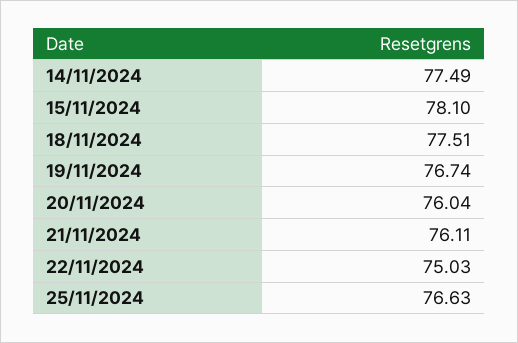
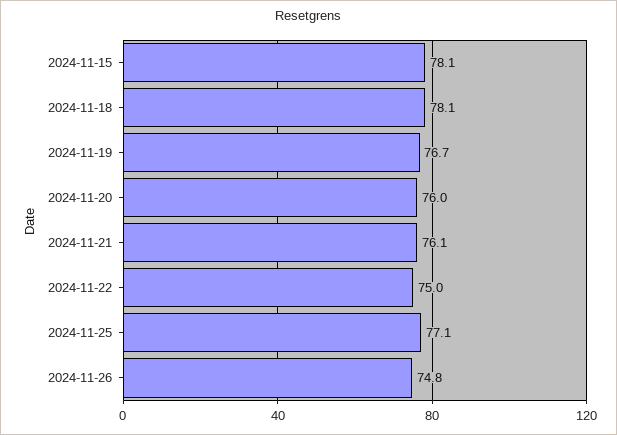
14/11/2024: 77.49 -> none
18/11/2024: 77.51 -> 78.1
25/11/2024: 76.63 -> 77.1
2024-11-26: none -> 74.8

